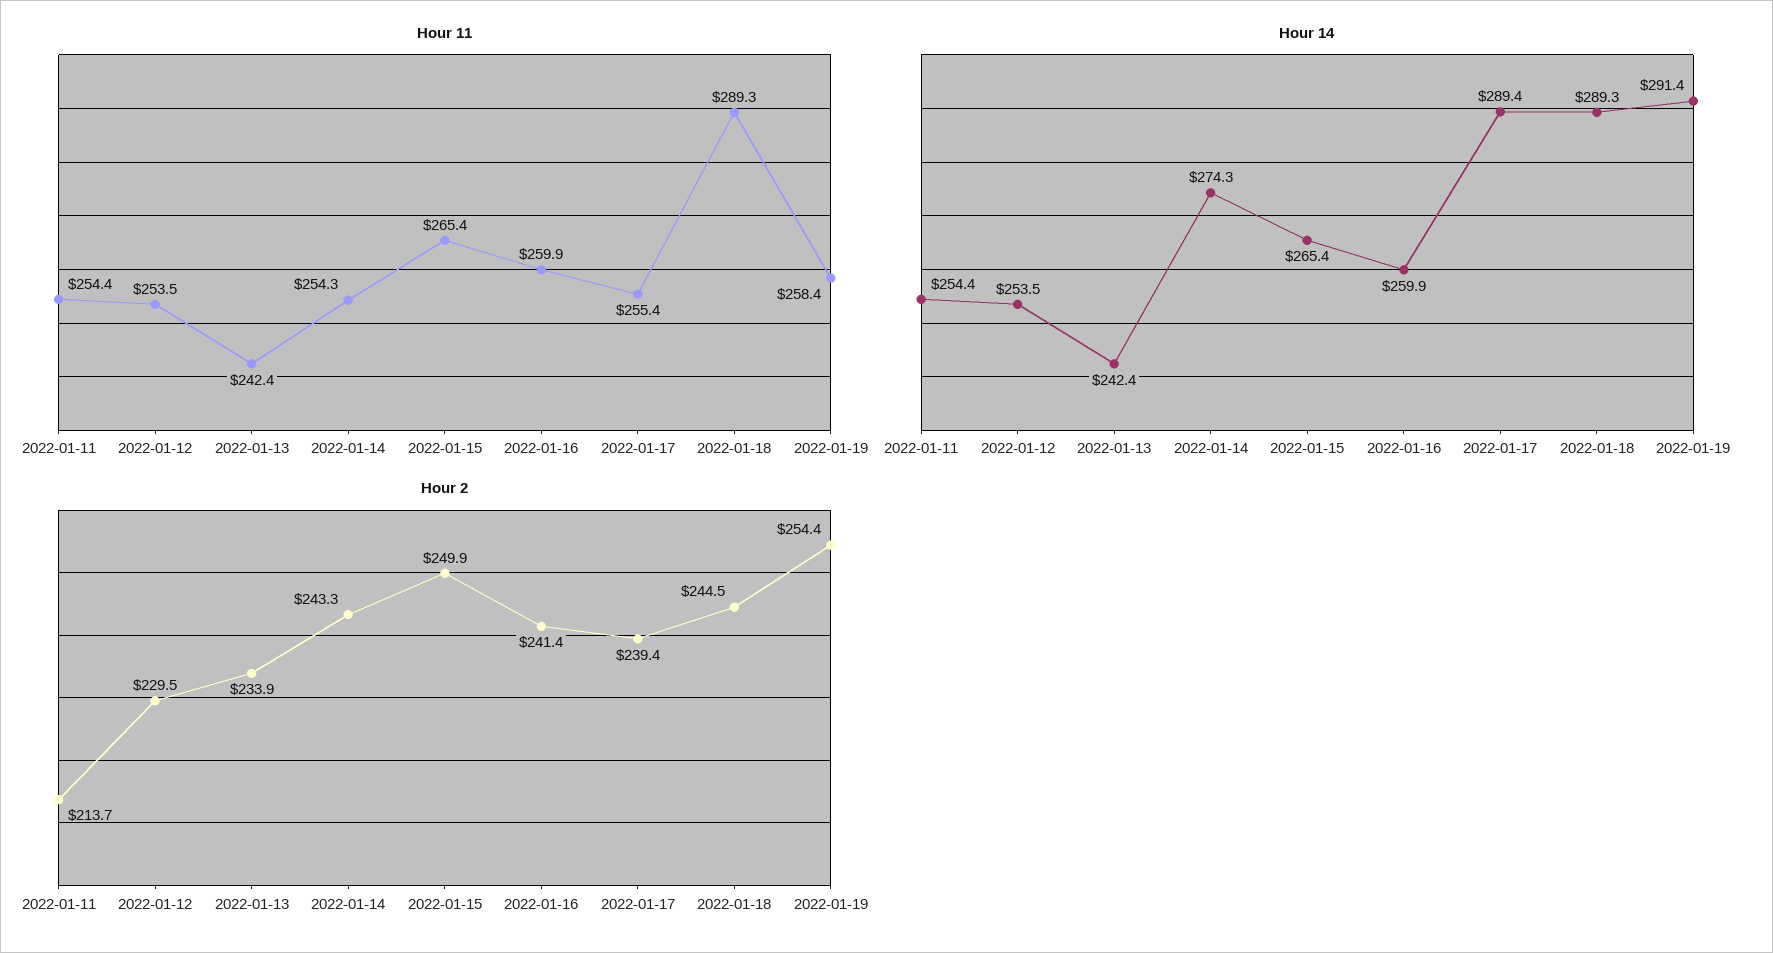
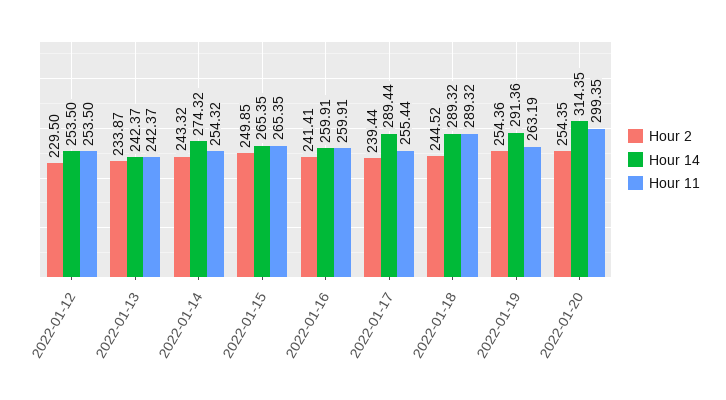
Hour 11, 2022-01-11: 254.4 -> none
Hour 11, 2022-01-19: 258.4 -> 263.19
Hour 14, 2022-01-11: 254.4 -> none
Hour 2, 2022-01-11: 213.7 -> none
Hour 2, 2022-01-20: none -> 254.35
Hour 14, 2022-01-20: none -> 314.35
Hour 11, 2022-01-20: none -> 299.35

